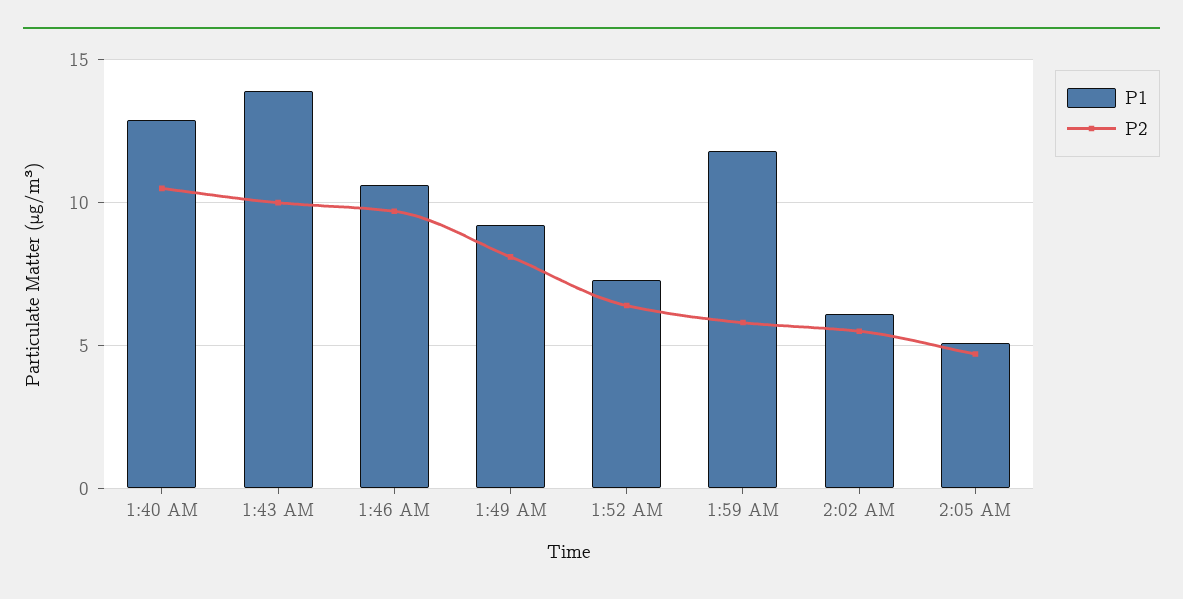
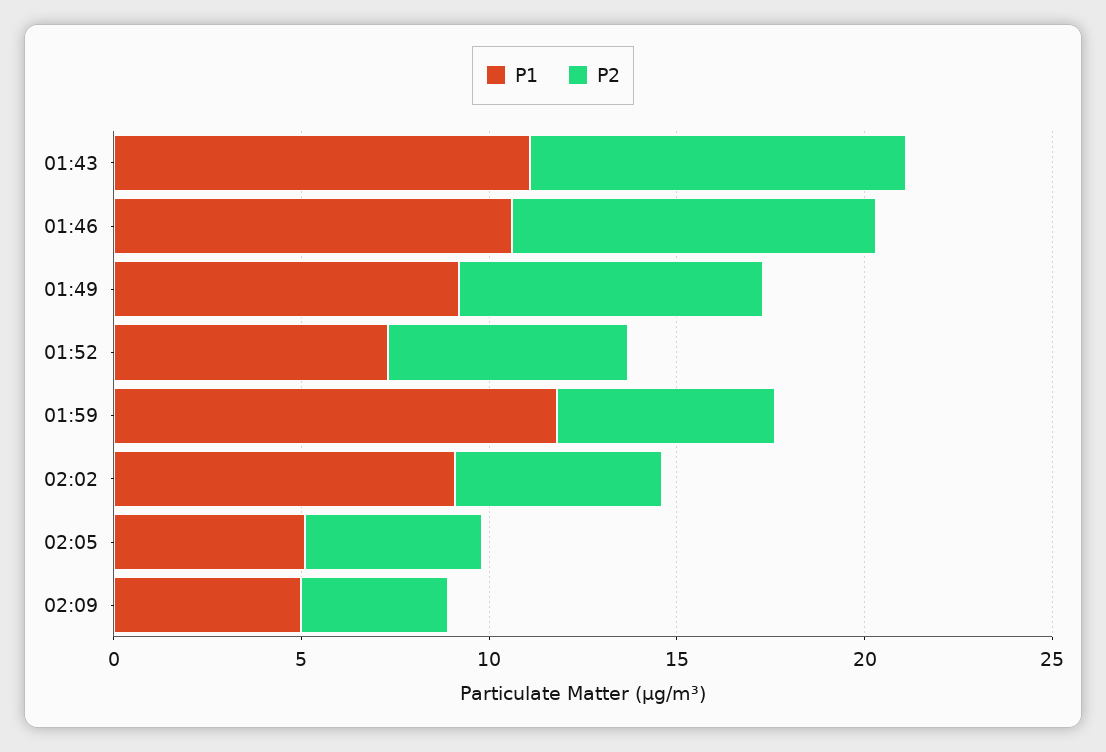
P1, 1:40 AM: 13 -> none
P2, 1:40 AM: 10.5 -> none
P1, 1:43 AM: 14 -> 11
P1, 2:02 AM: 6 -> 9
P1, 02:09: none -> 5
P2, 02:09: none -> 4

